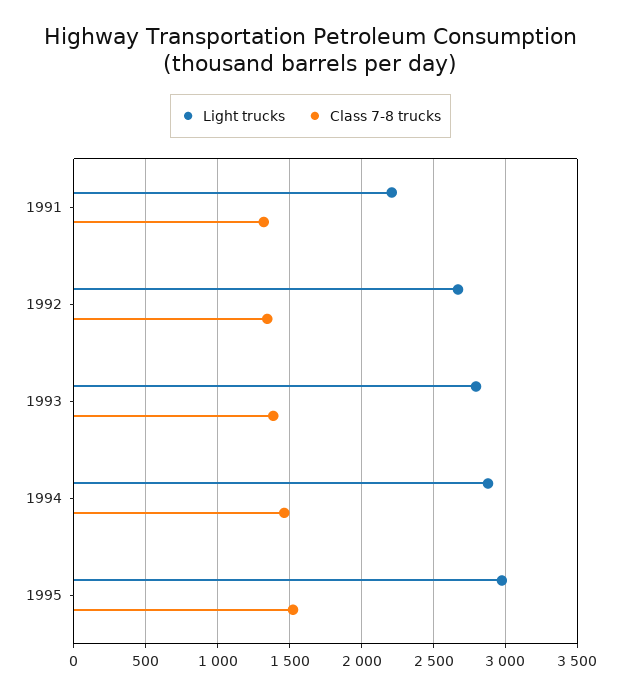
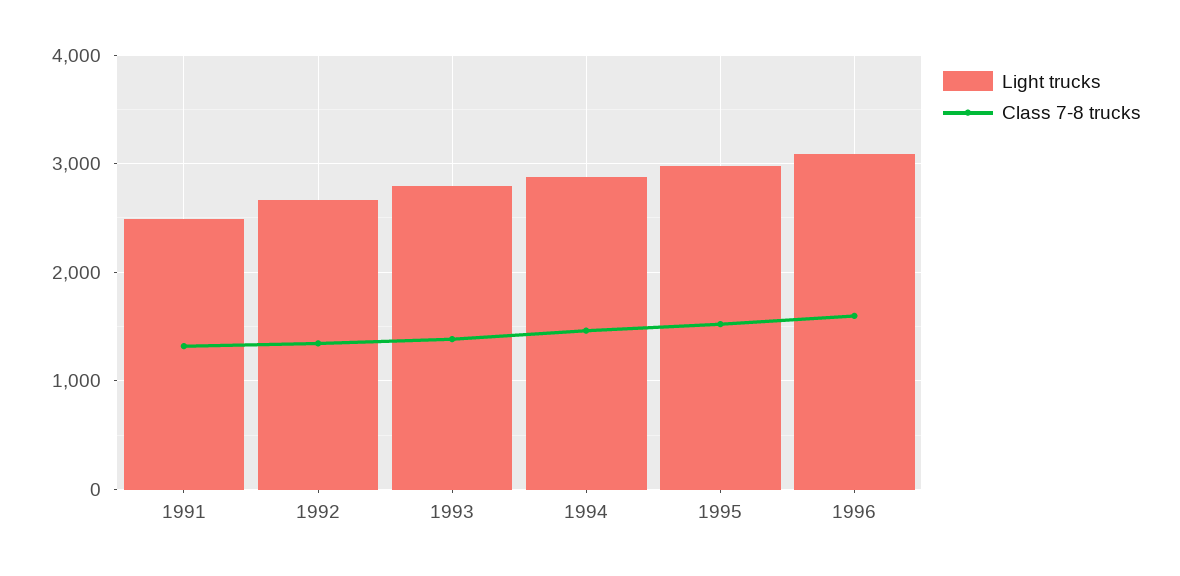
Light trucks, 1991: 2200 -> 2500
Light trucks, 1996: none -> 3100
Class 7-8 trucks, 1996: none -> 1600

